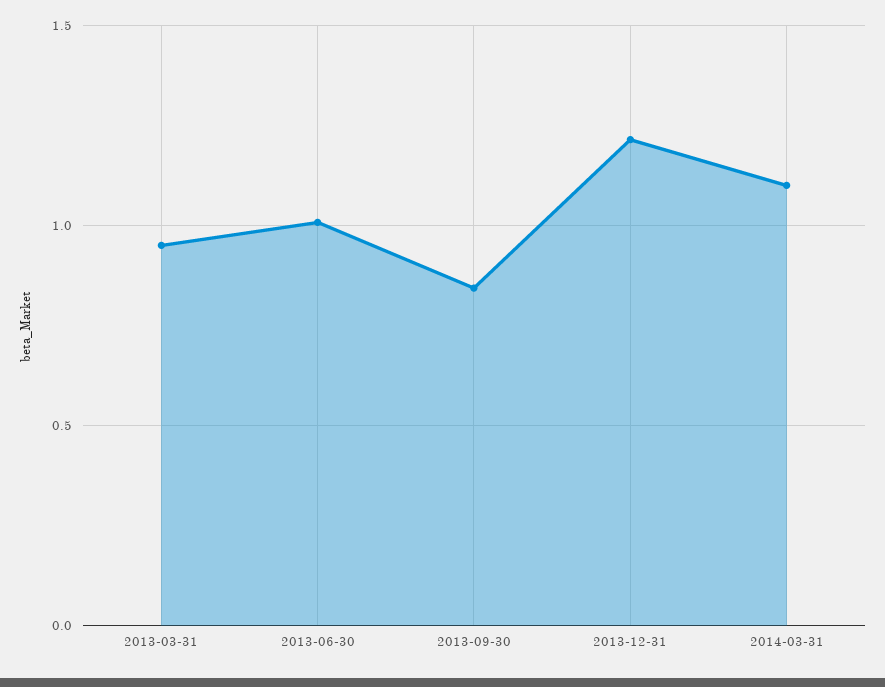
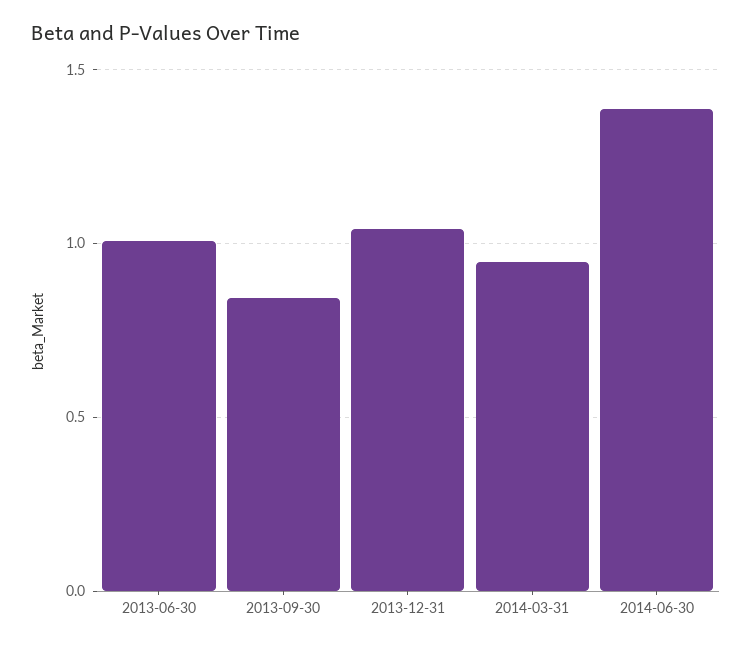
2013-03-31: 0.95 -> none
2013-12-31: 1.2 -> 1.05
2014-03-31: 1.1 -> 0.95
2014-06-30: none -> 1.4

